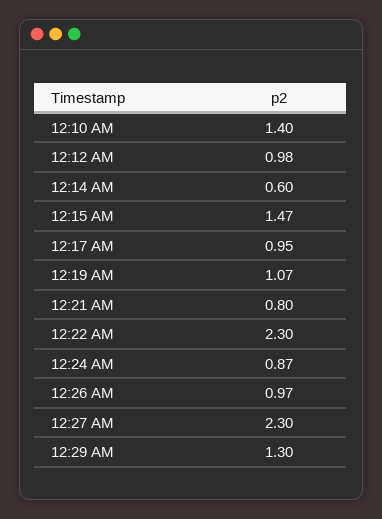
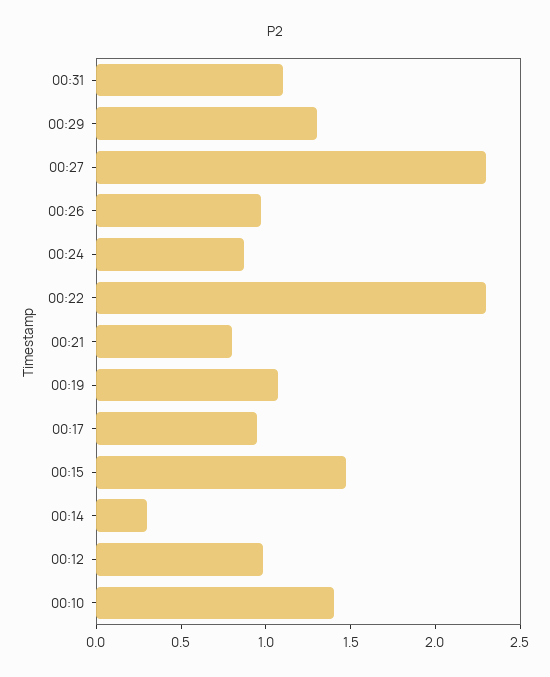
12:14 AM: 0.6 -> 0.3
00:31: none -> 1.1

